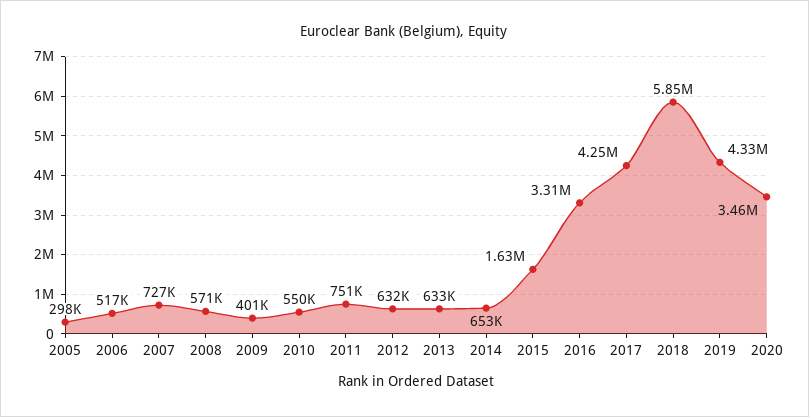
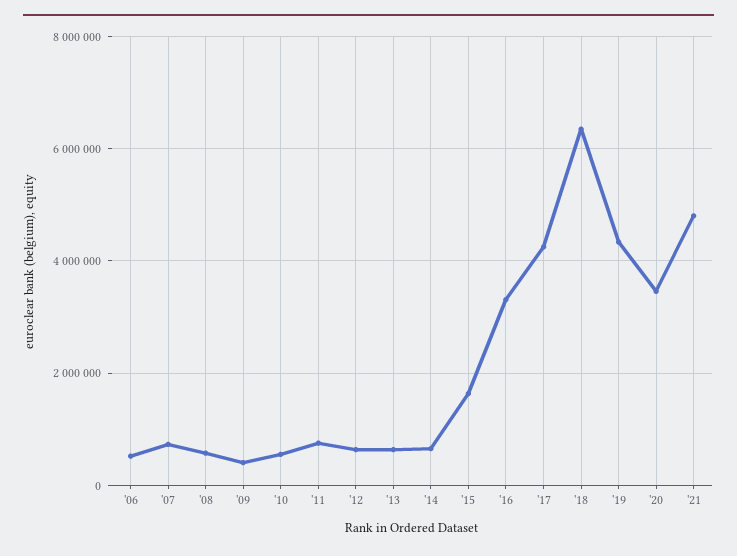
2005: 298000 -> none
2018: 5850000 -> 6400000
'21: none -> 4800000

